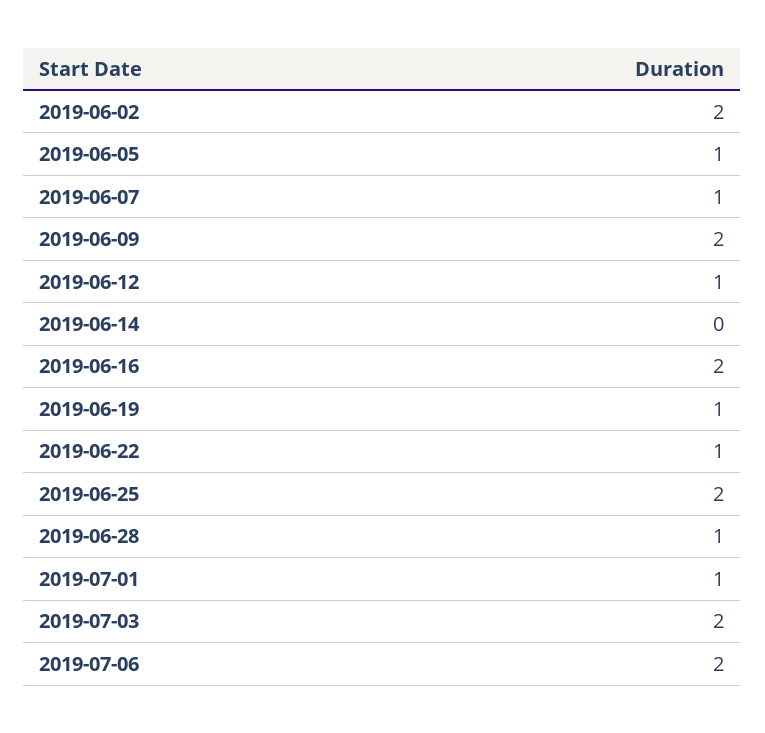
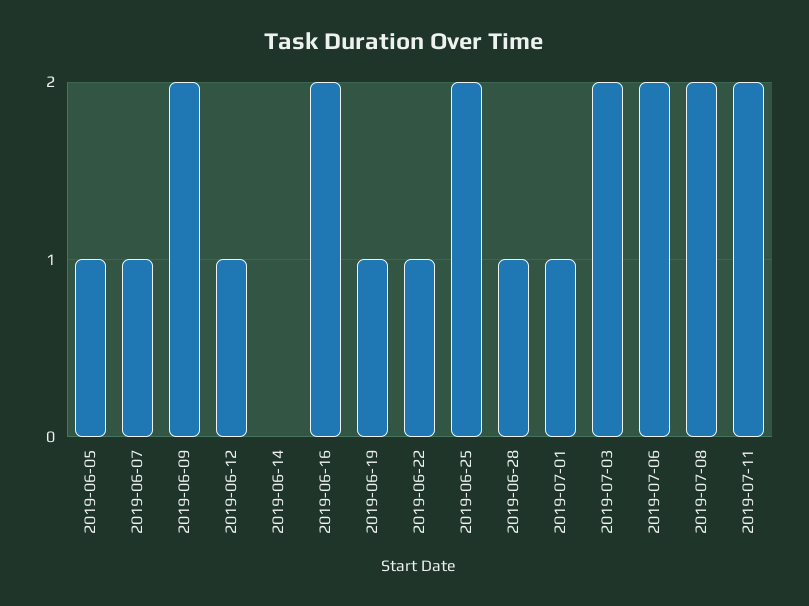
2019-06-02: 2 -> none
2019-07-08: none -> 2
2019-07-11: none -> 2

